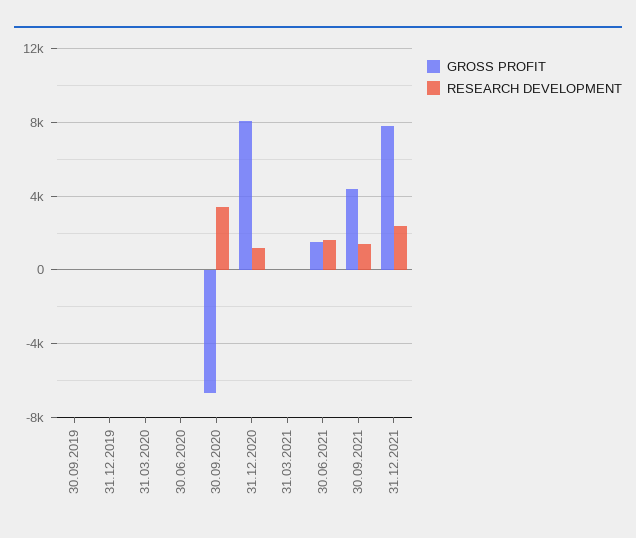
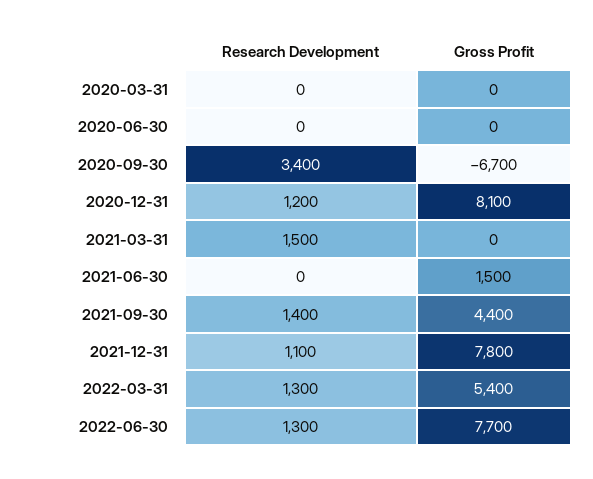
GROSS PROFIT, 30.09.2019: 0 -> none
RESEARCH DEVELOPMENT, 30.09.2019: 0 -> none
GROSS PROFIT, 31.12.2019: 0 -> none
RESEARCH DEVELOPMENT, 31.12.2019: 0 -> none
RESEARCH DEVELOPMENT, 31.03.2021: 0 -> 1500
RESEARCH DEVELOPMENT, 30.06.2021: 1500 -> 0
RESEARCH DEVELOPMENT, 31.12.2021: 2500 -> 1100
RESEARCH DEVELOPMENT, 2022-03-31: none -> 1300
GROSS PROFIT, 2022-03-31: none -> 5400
RESEARCH DEVELOPMENT, 2022-06-30: none -> 1300
GROSS PROFIT, 2022-06-30: none -> 7700

